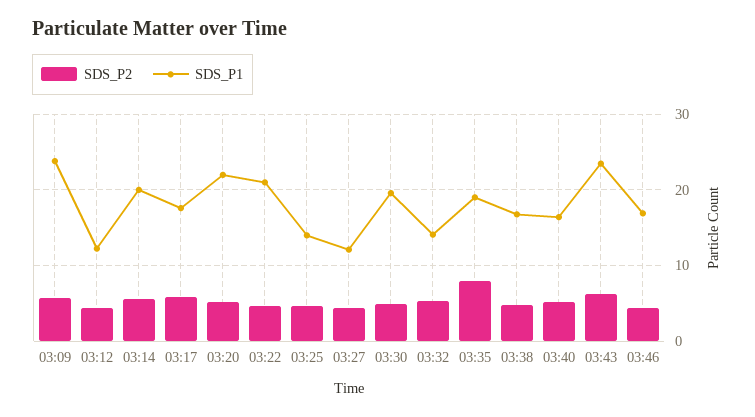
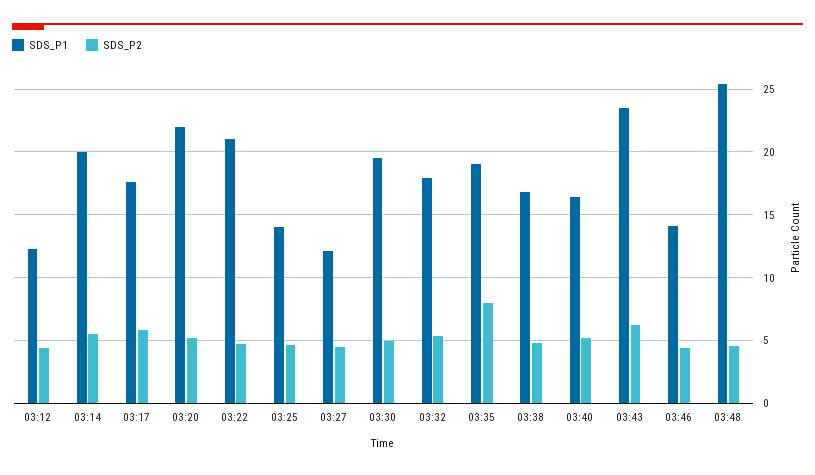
SDS_P2, 03:09: 6 -> none
SDS_P1, 03:09: 24 -> none
SDS_P1, 03:32: 14 -> 18
SDS_P1, 03:46: 17 -> 14
SDS_P1, 03:48: none -> 25.5
SDS_P2, 03:48: none -> 4.5

